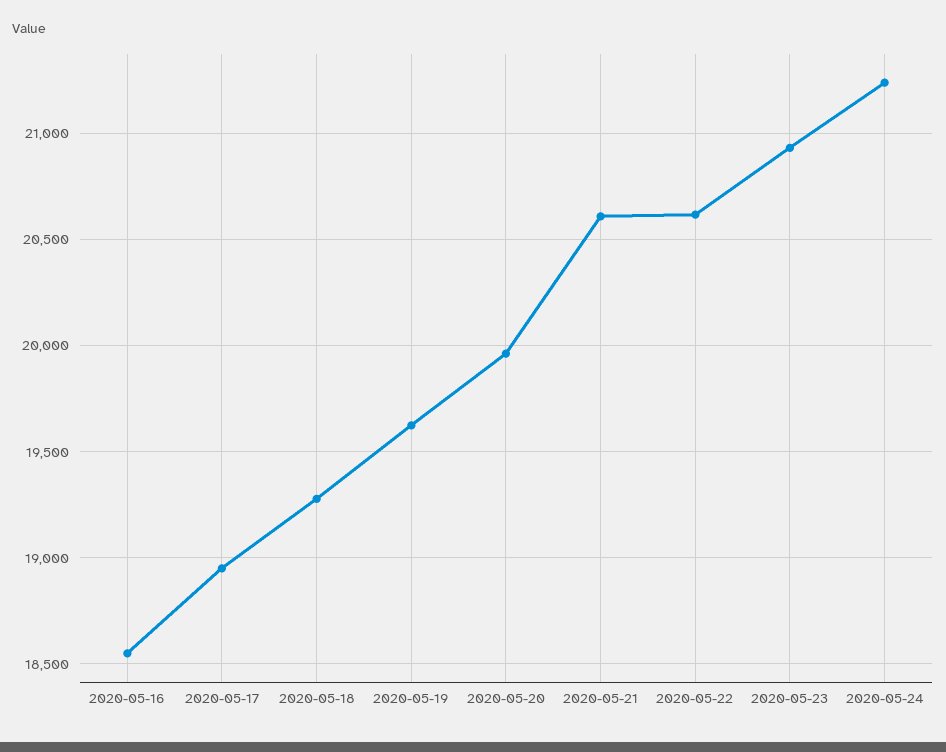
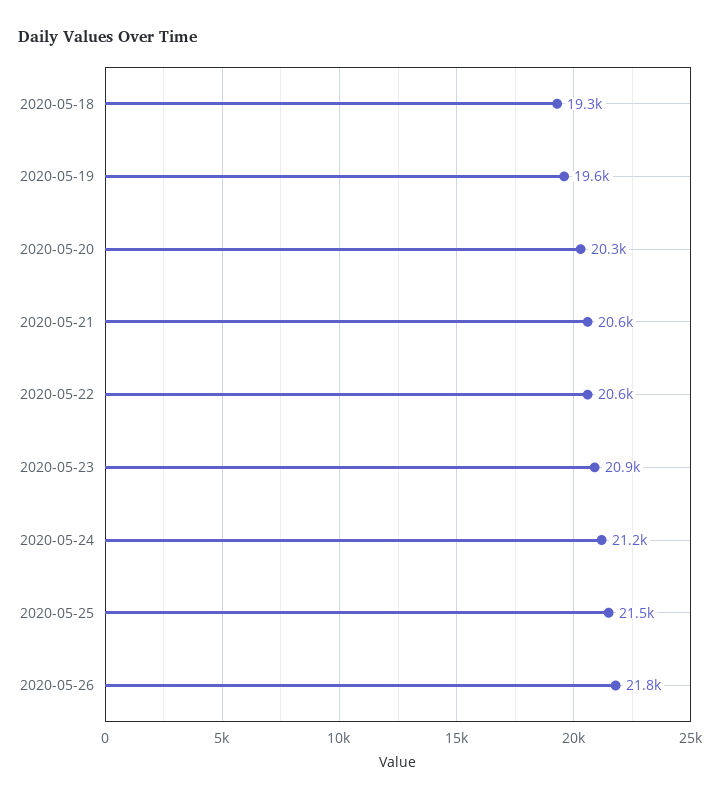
2020-05-16: 18550 -> none
2020-05-17: 18950 -> none
2020-05-20: 19950 -> 20300
2020-05-25: none -> 21500
2020-05-26: none -> 21800

